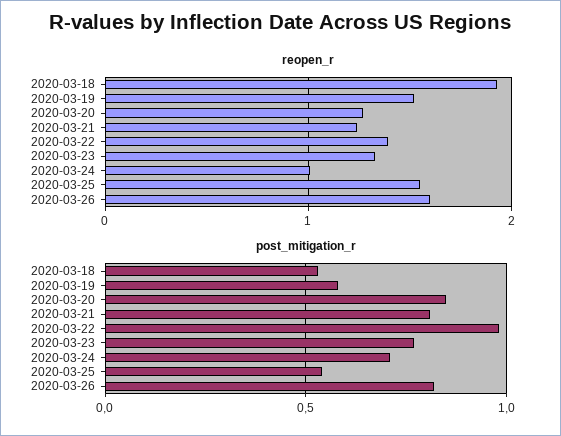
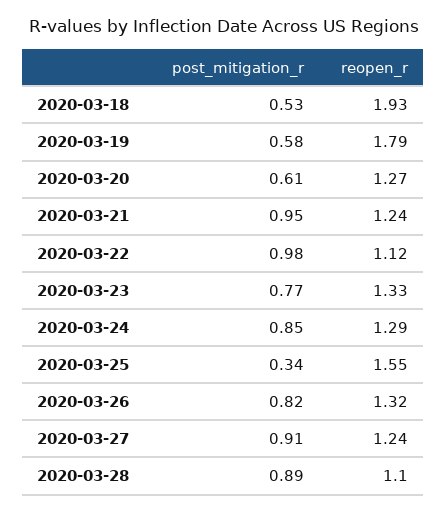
reopen_r, 2020-03-19: 1.5 -> 1.79
reopen_r, 2020-03-22: 1.4 -> 1.12
reopen_r, 2020-03-24: 1 -> 1.29
reopen_r, 2020-03-26: 1.6 -> 1.32
post_mitigation_r, 2020-03-20: 0.85 -> 0.61
post_mitigation_r, 2020-03-21: 0.8 -> 0.95
post_mitigation_r, 2020-03-24: 0.7 -> 0.85
post_mitigation_r, 2020-03-25: 0.55 -> 0.34
post_mitigation_r, 2020-03-27: none -> 0.91
reopen_r, 2020-03-27: none -> 1.24
post_mitigation_r, 2020-03-28: none -> 0.89
reopen_r, 2020-03-28: none -> 1.1

